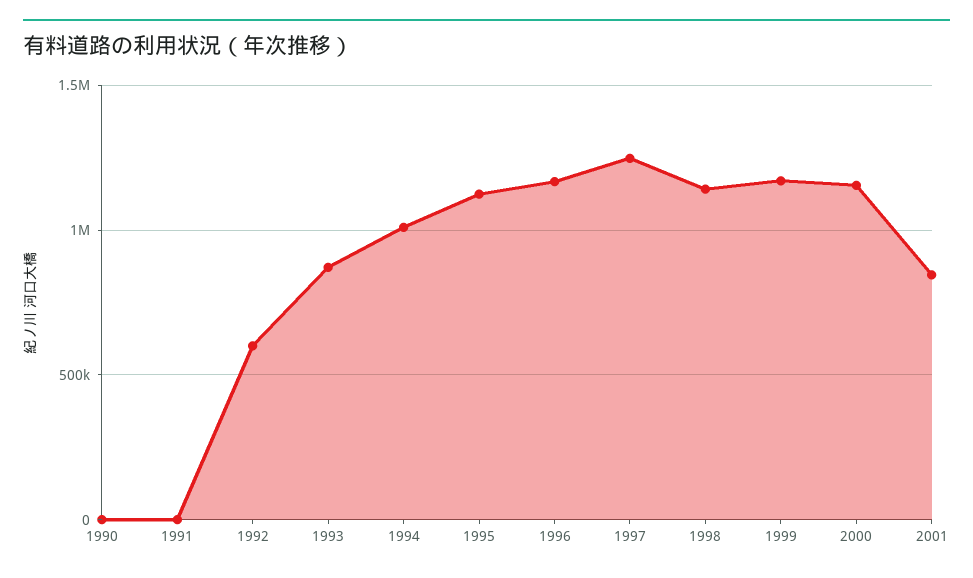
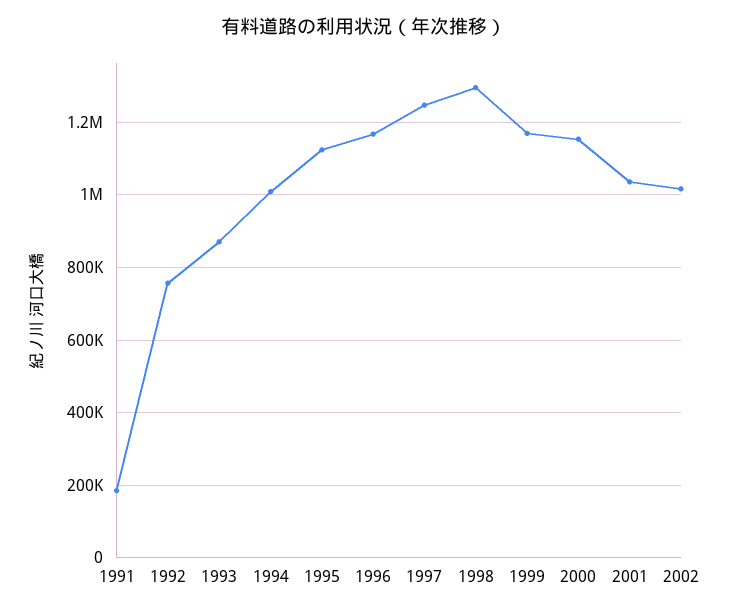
1990: 0 -> none
1991: 0 -> 180000
1992: 600000 -> 760000
1998: 1150000 -> 1300000
2001: 850000 -> 1040000
2002: none -> 1020000

